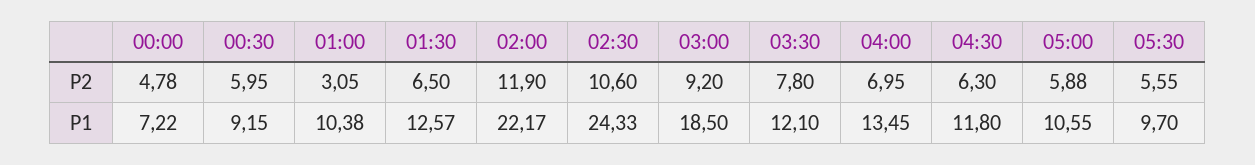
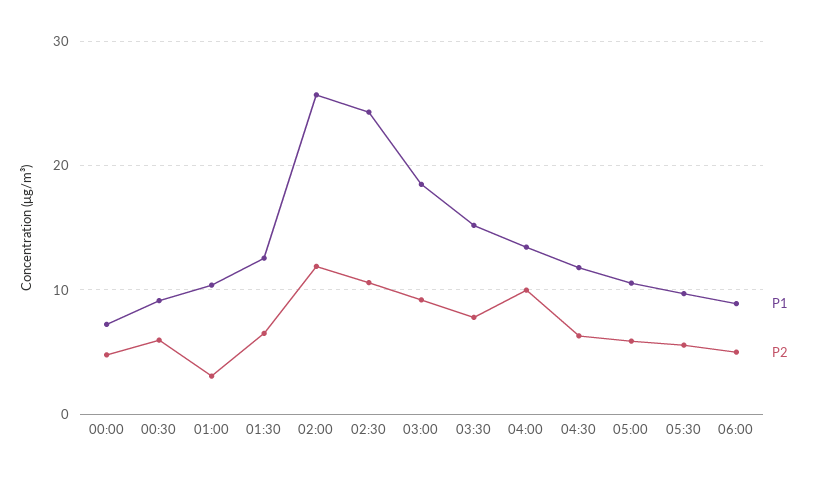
P2, 04:00: 6.95 -> 10
P1, 02:00: 22.17 -> 26
P1, 03:30: 12.1 -> 15
P1, 06:00: none -> 9
P2, 06:00: none -> 5

